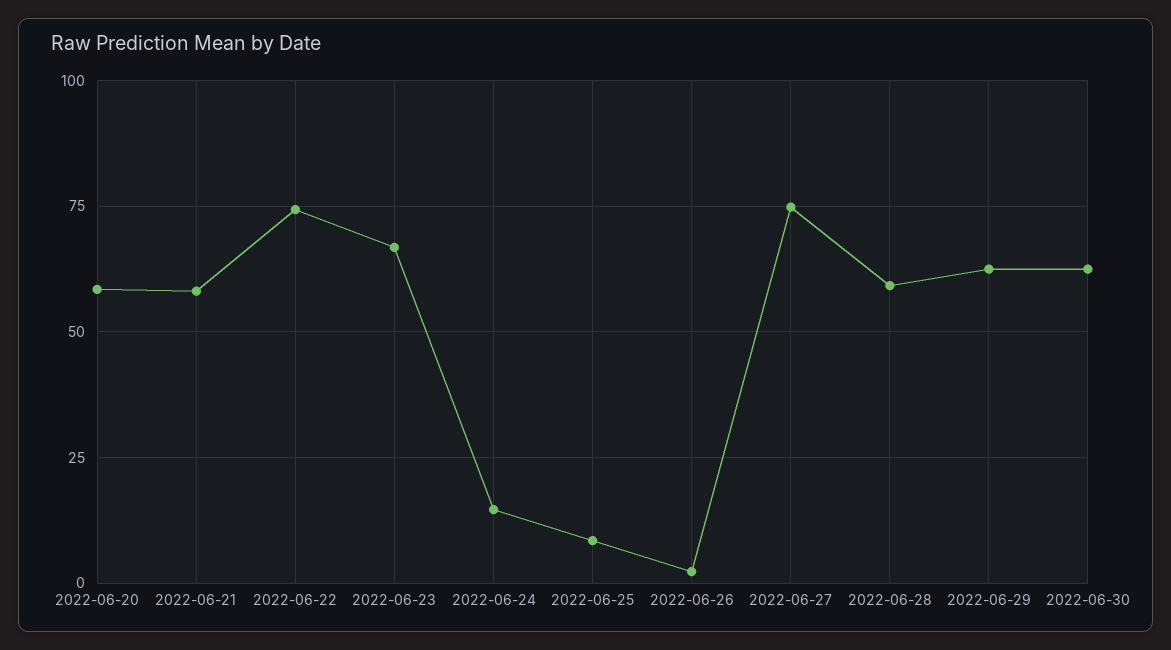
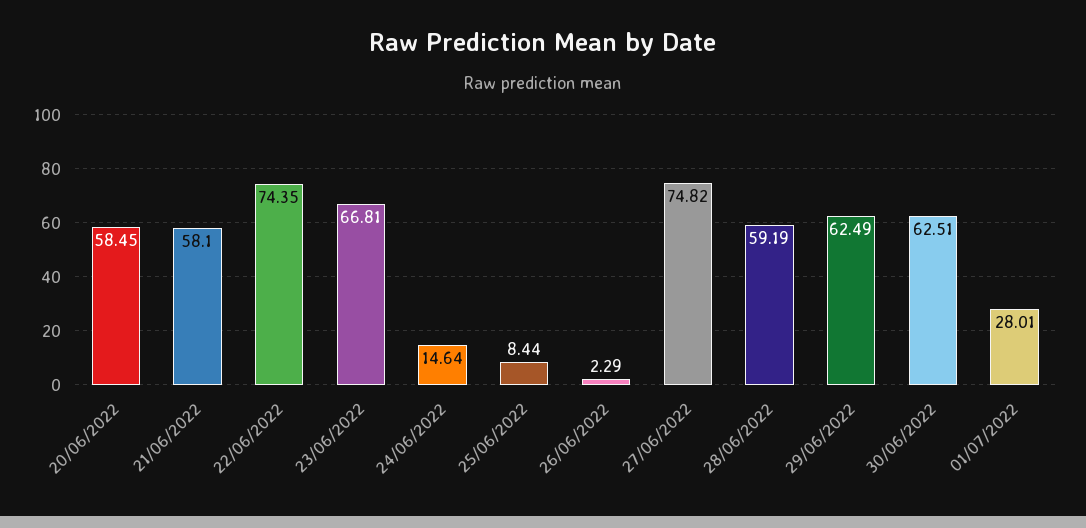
01/07/2022: none -> 28.01

